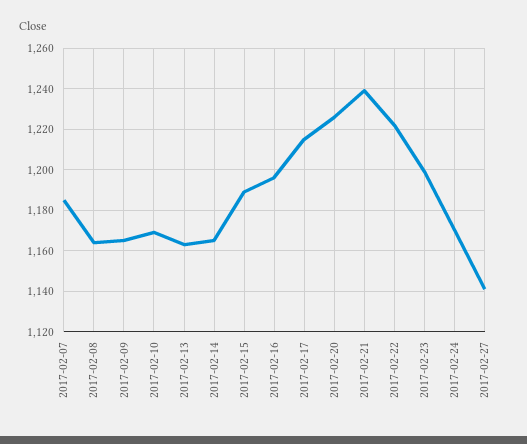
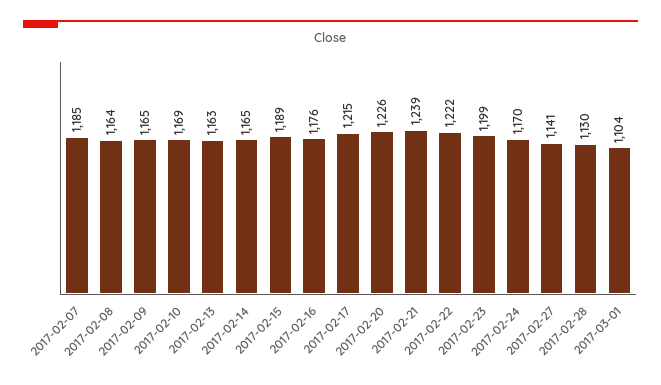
2017-02-16: 1195 -> 1176
2017-02-28: none -> 1130
2017-03-01: none -> 1104

